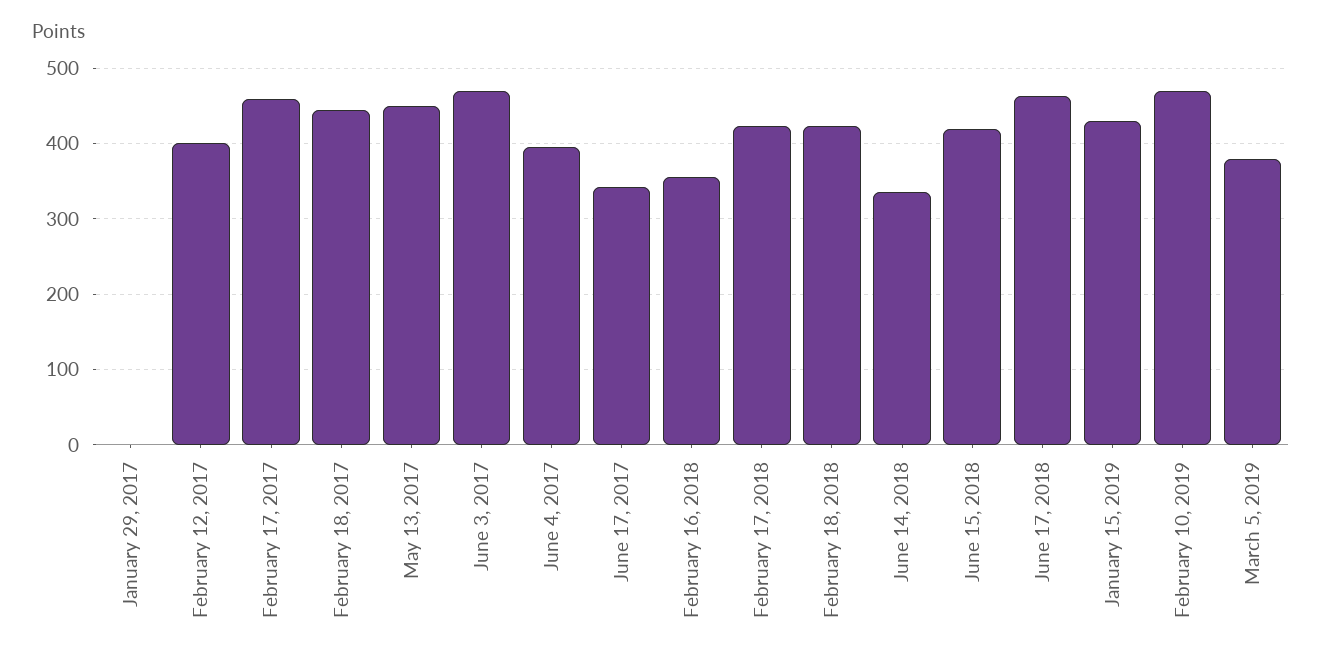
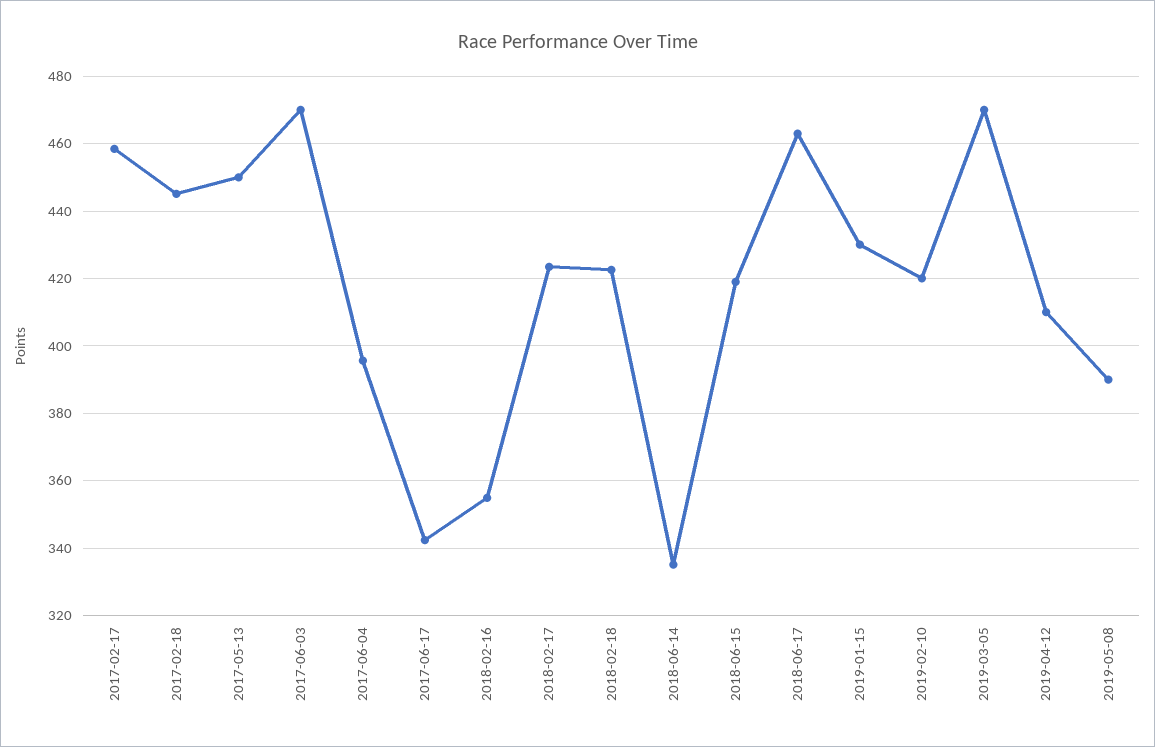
January 29, 2017: 0 -> none
February 12, 2017: 400 -> none
February 10, 2019: 470 -> 420
March 5, 2019: 380 -> 470
2019-04-12: none -> 410
2019-05-08: none -> 390

